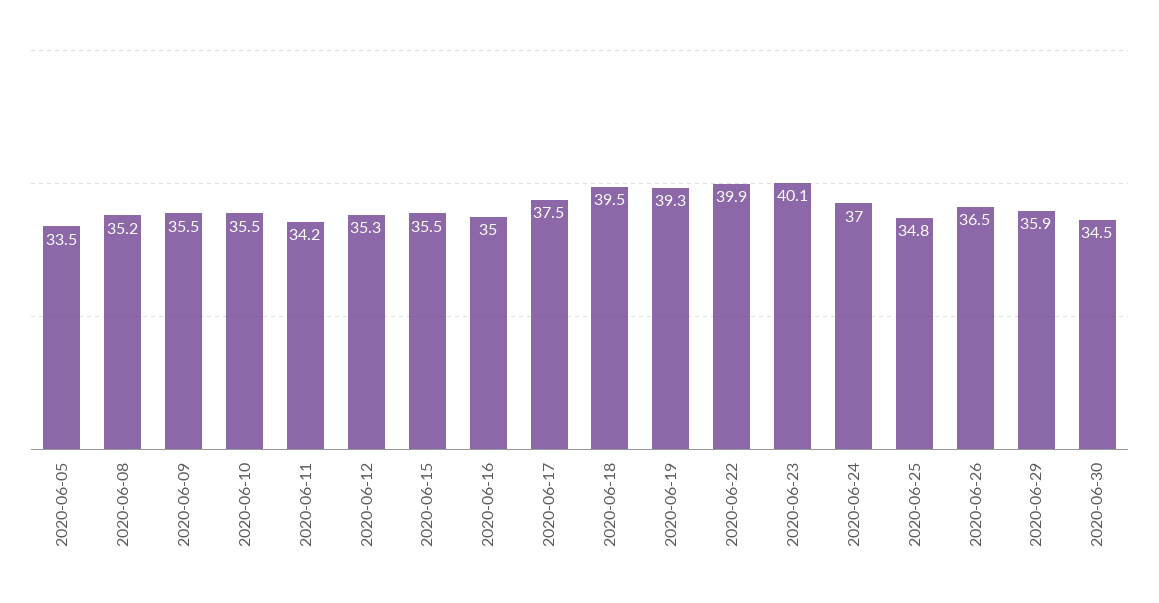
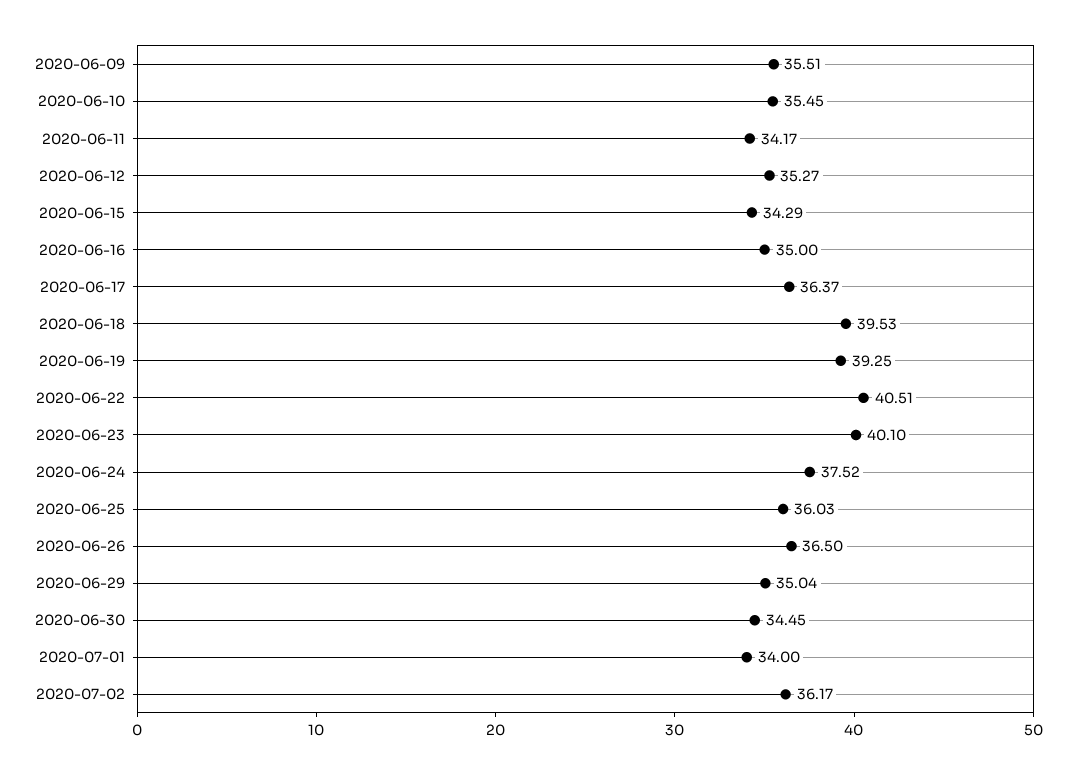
2020-06-05: 33.5 -> none
2020-06-08: 35.2 -> none
2020-06-15: 35.5 -> 34.29
2020-06-17: 37.5 -> 36.37
2020-06-22: 39.9 -> 40.51
2020-06-24: 37 -> 37.52
2020-06-25: 34.8 -> 36.03
2020-06-29: 35.9 -> 35.04
2020-07-01: none -> 34
2020-07-02: none -> 36.17

